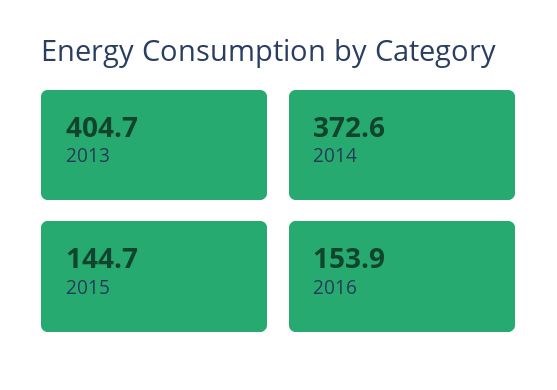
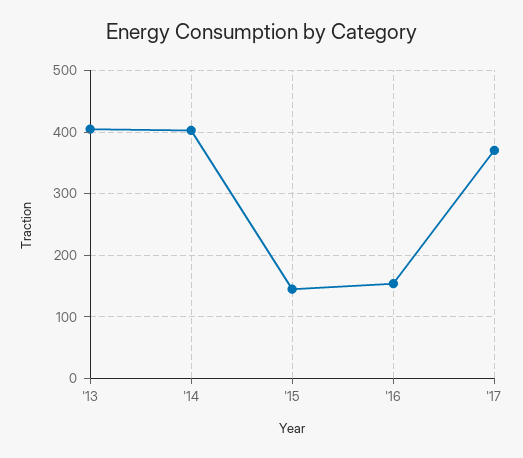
2014: 372.6 -> 400
'17: none -> 370

